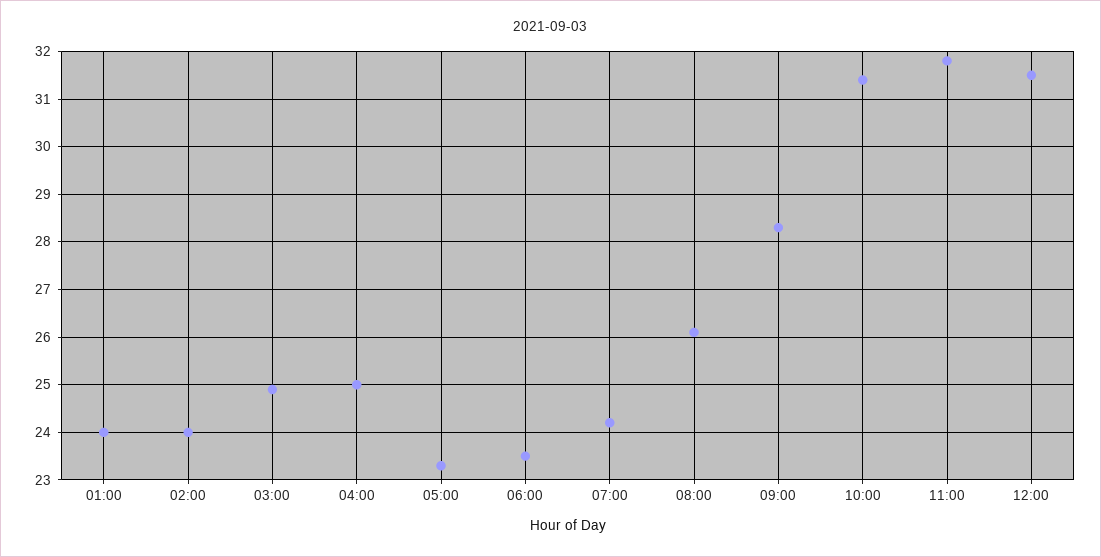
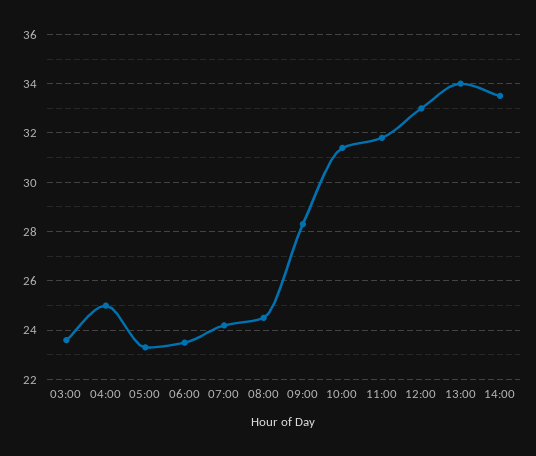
01:00: 24 -> none
02:00: 24 -> none
03:00: 25 -> 23.5
08:00: 26 -> 24.5
12:00: 31.5 -> 33
13:00: none -> 34
14:00: none -> 33.5

